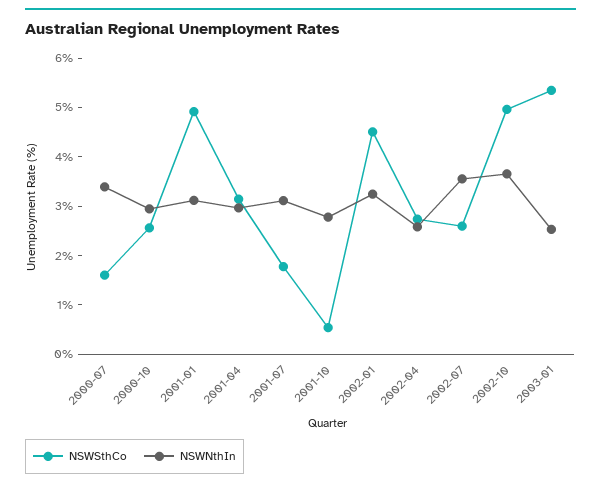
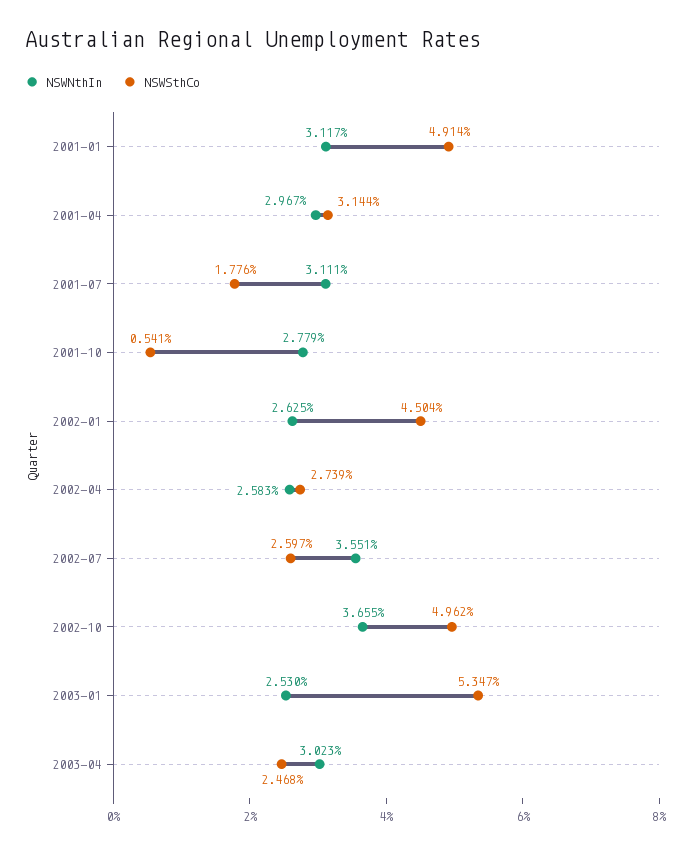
NSWSthCo, 2000-07: 1.6 -> none
NSWNthIn, 2000-07: 3.4 -> none
NSWSthCo, 2000-10: 2.6 -> none
NSWNthIn, 2000-10: 3 -> none
NSWNthIn, 2002-01: 3.2 -> 2.625
NSWNthIn, 2003-04: none -> 3.023
NSWSthCo, 2003-04: none -> 2.468

